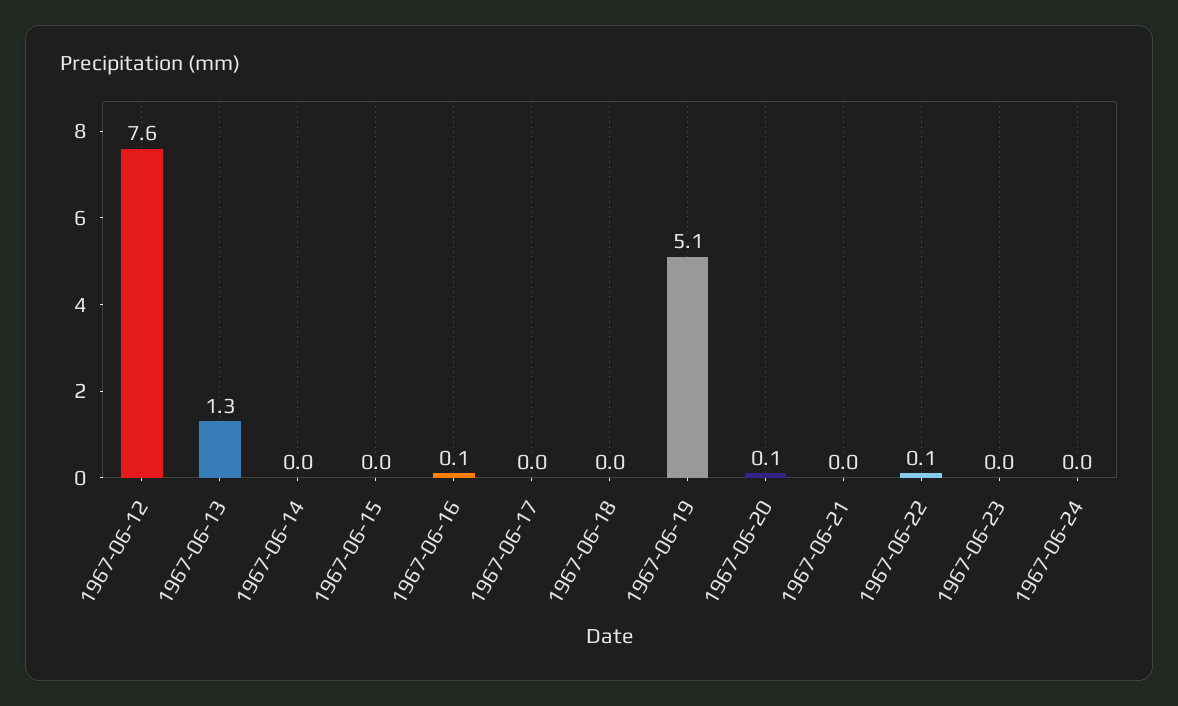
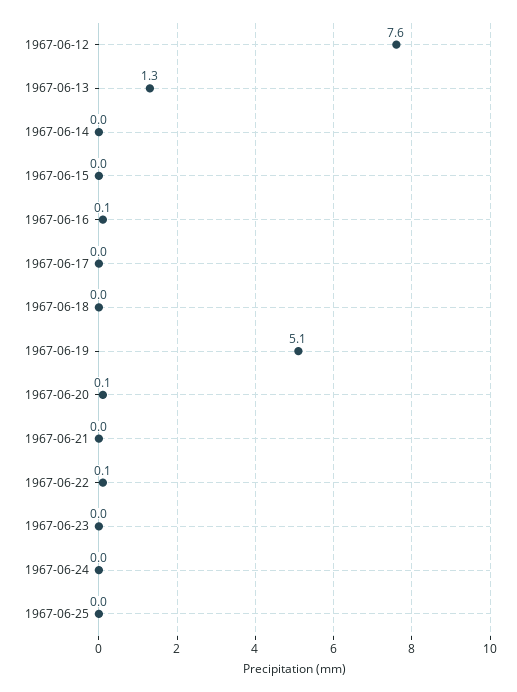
1967-06-25: none -> 0

